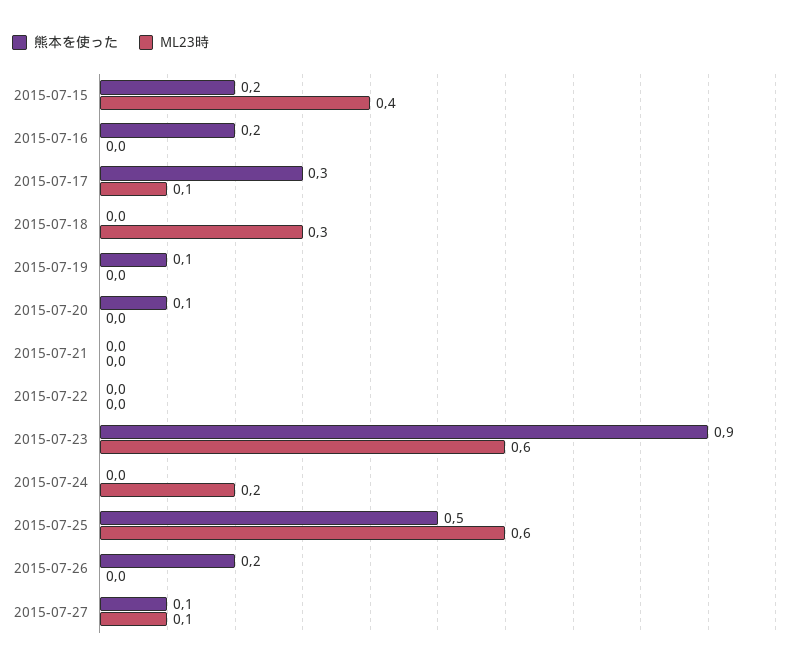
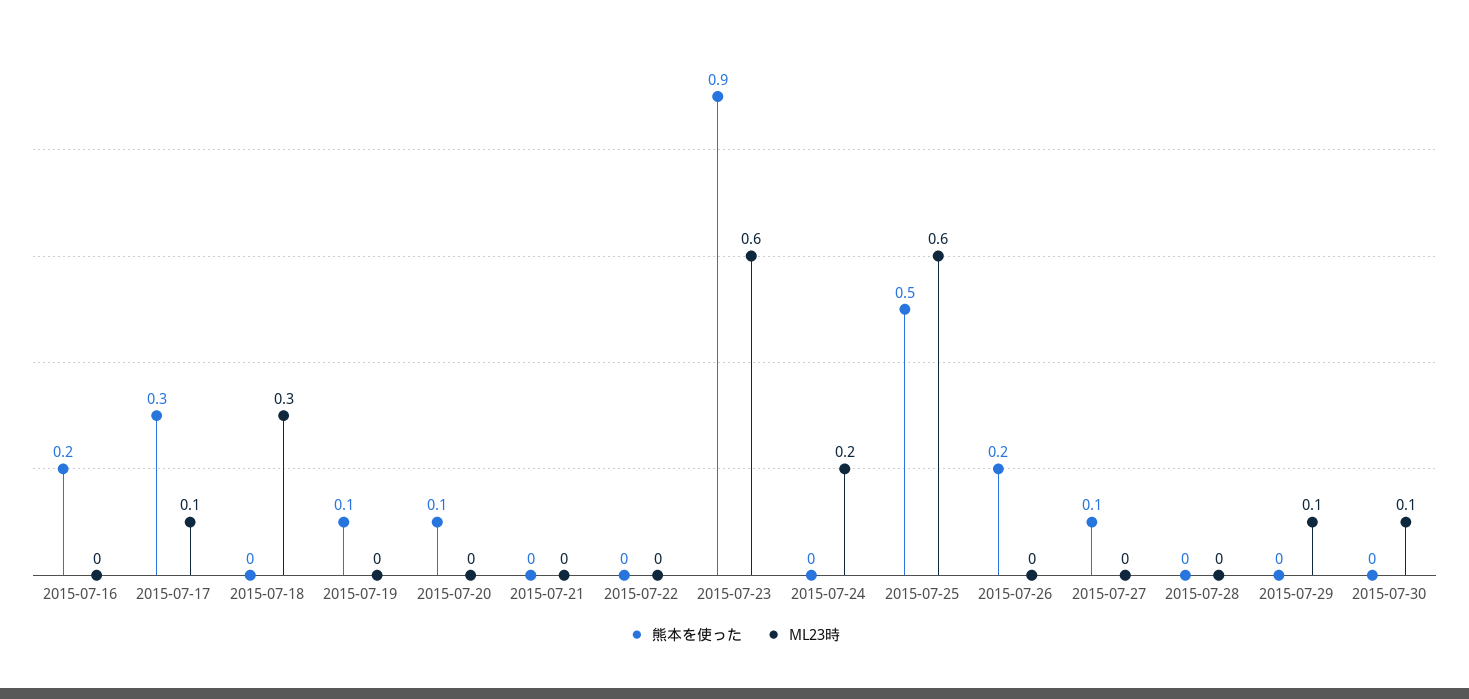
熊本を使った, 2015-07-15: 0.2 -> none
ML23時, 2015-07-15: 0.4 -> none
ML23時, 2015-07-27: 0.1 -> 0
熊本を使った, 2015-07-28: none -> 0
ML23時, 2015-07-28: none -> 0
熊本を使った, 2015-07-29: none -> 0
ML23時, 2015-07-29: none -> 0.1
熊本を使った, 2015-07-30: none -> 0
ML23時, 2015-07-30: none -> 0.1

